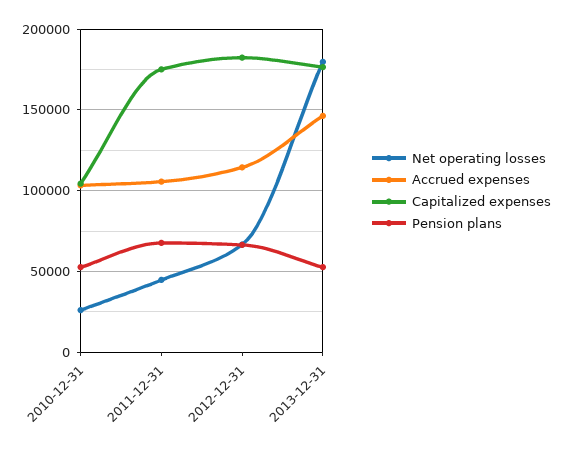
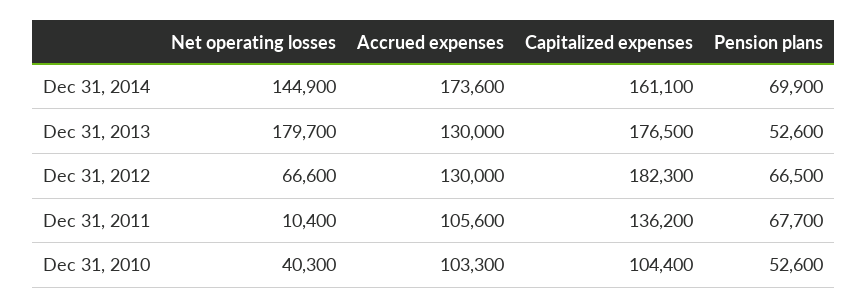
Net operating losses, 2010-12-31: 25000 -> 40300
Net operating losses, 2011-12-31: 45000 -> 10400
Capitalized expenses, 2011-12-31: 175000 -> 136200
Accrued expenses, 2012-12-31: 115000 -> 130000
Accrued expenses, 2013-12-31: 145000 -> 130000
Net operating losses, Dec 31, 2014: none -> 144900
Accrued expenses, Dec 31, 2014: none -> 173600
Capitalized expenses, Dec 31, 2014: none -> 161100
Pension plans, Dec 31, 2014: none -> 69900

